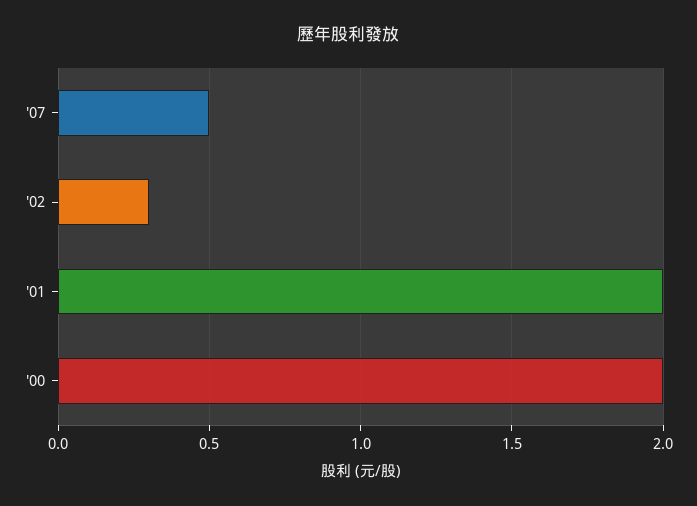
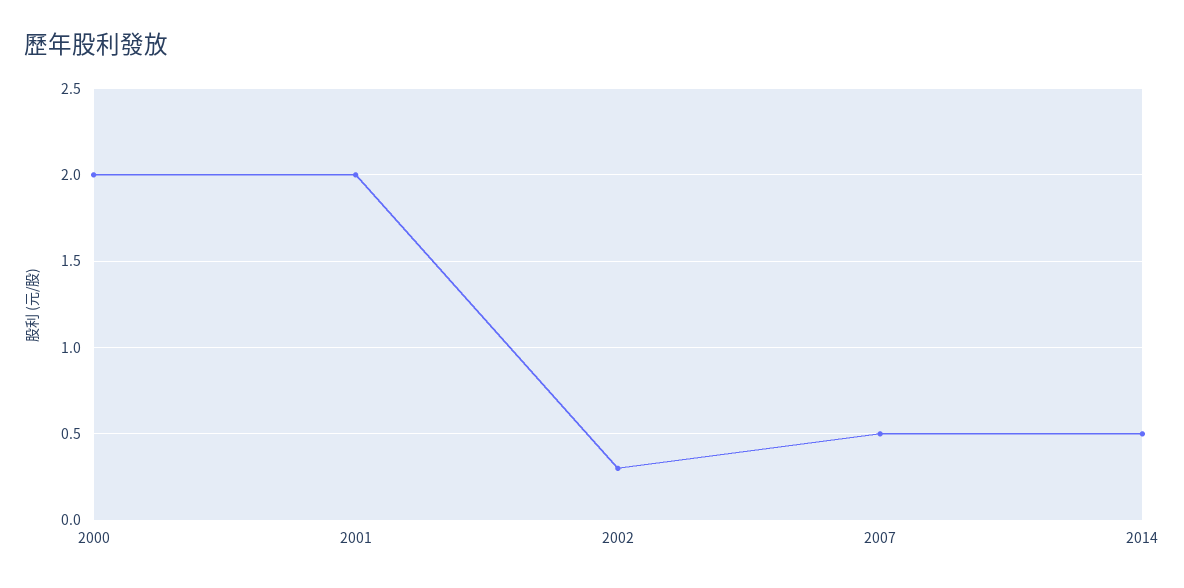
2014: none -> 0.5

